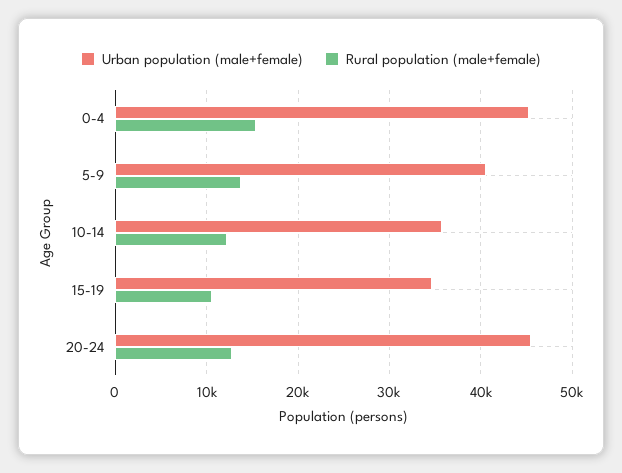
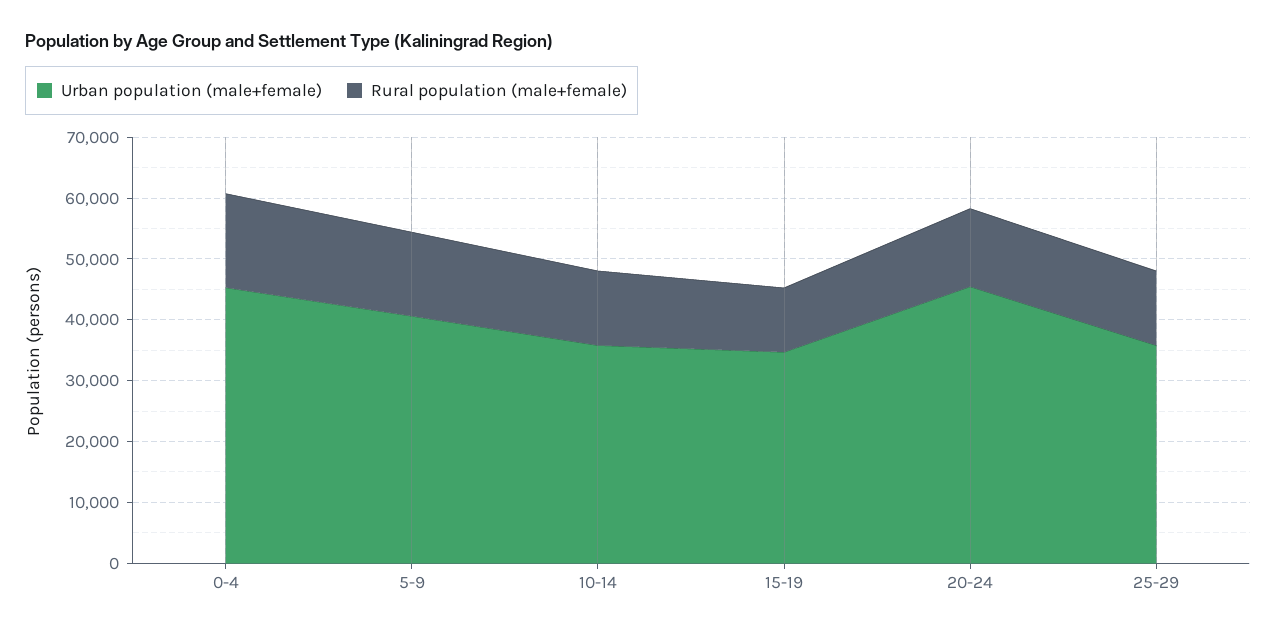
Urban population (male+female), 25-29: none -> 36000
Rural population (male+female), 25-29: none -> 12000

